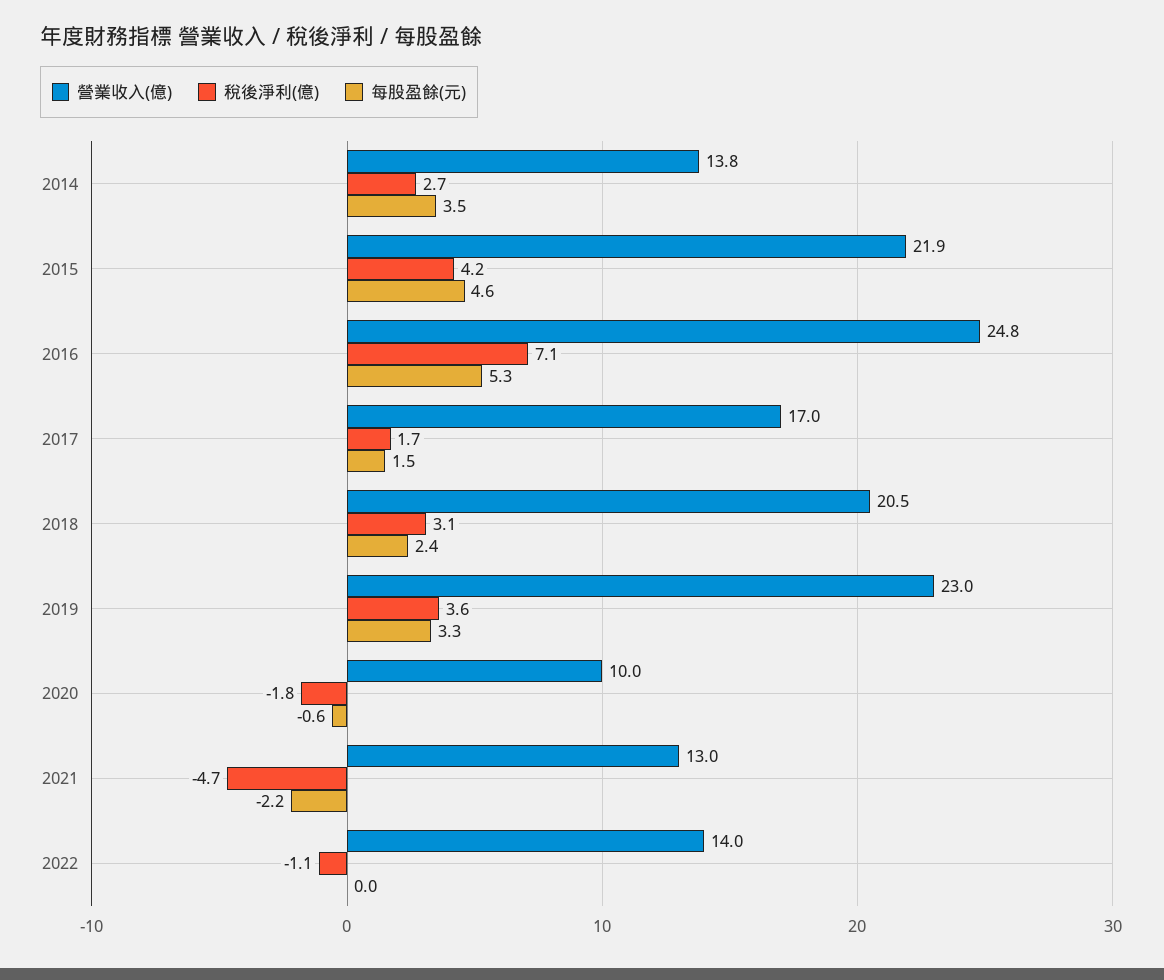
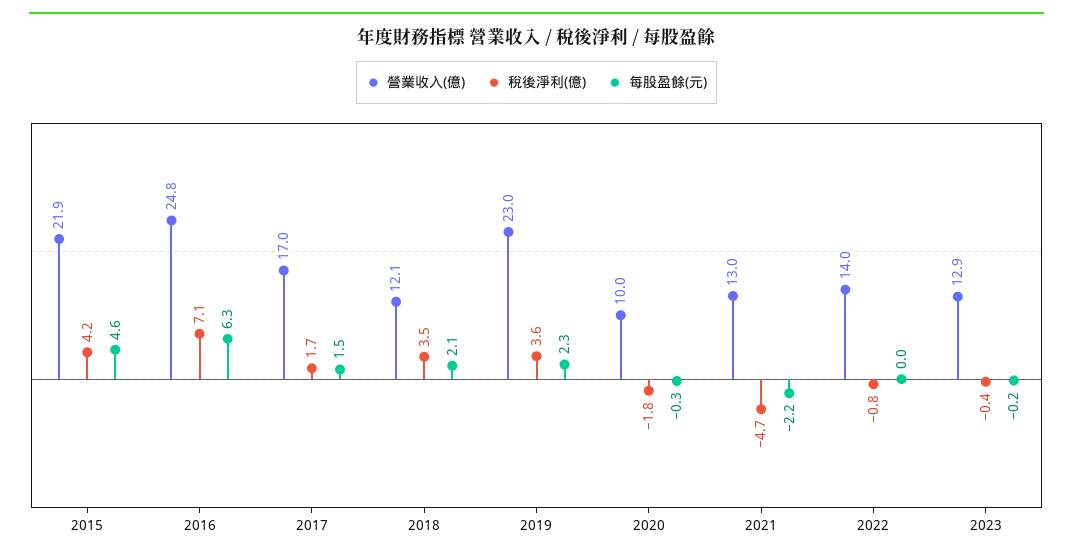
營業收入(億), 2014: 13.8 -> none
稅後淨利(億), 2014: 2.7 -> none
每股盈餘(元), 2014: 3.5 -> none
每股盈餘(元), 2016: 5.3 -> 6.3
營業收入(億), 2018: 20.5 -> 12.1
稅後淨利(億), 2018: 3.1 -> 3.5
每股盈餘(元), 2018: 2.4 -> 2.1
每股盈餘(元), 2019: 3.3 -> 2.3
每股盈餘(元), 2020: -0.6 -> -0.3
稅後淨利(億), 2022: -1.1 -> -0.8
營業收入(億), 2023: none -> 12.9
稅後淨利(億), 2023: none -> -0.4
每股盈餘(元), 2023: none -> -0.2

